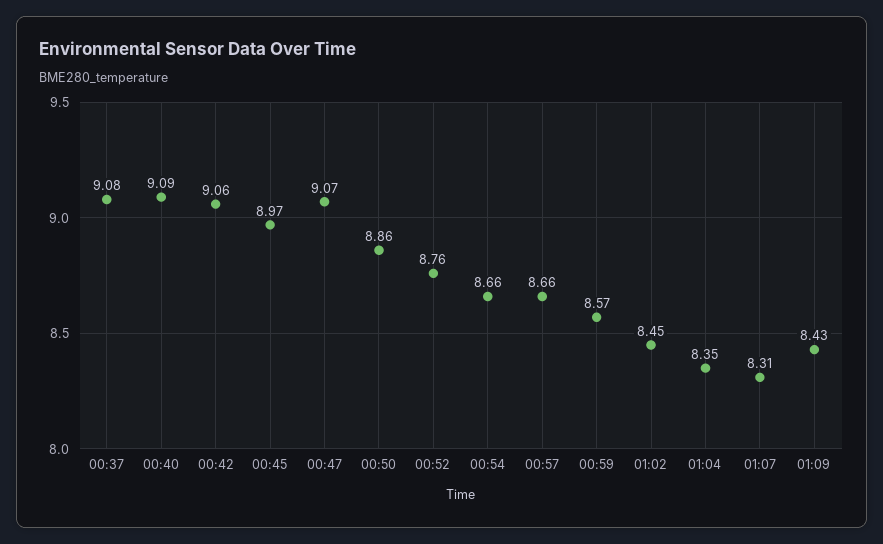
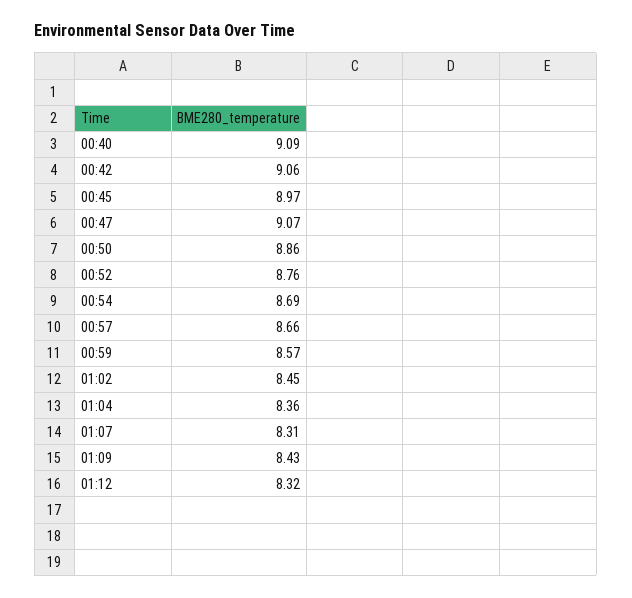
00:37: 9.08 -> none
00:54: 8.66 -> 8.69
01:04: 8.35 -> 8.36
01:12: none -> 8.32

